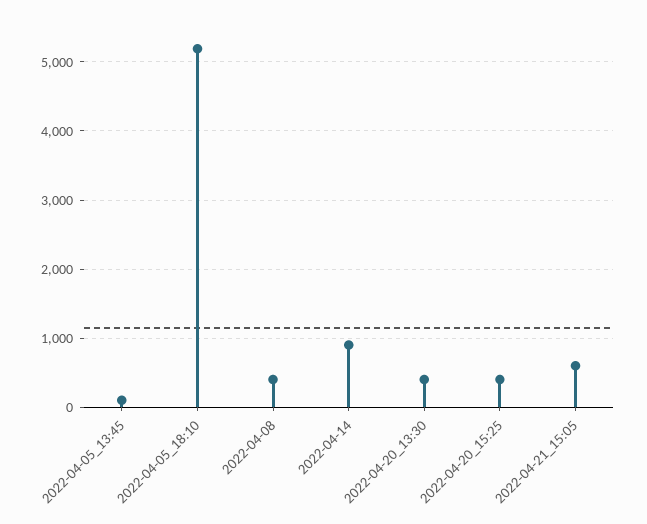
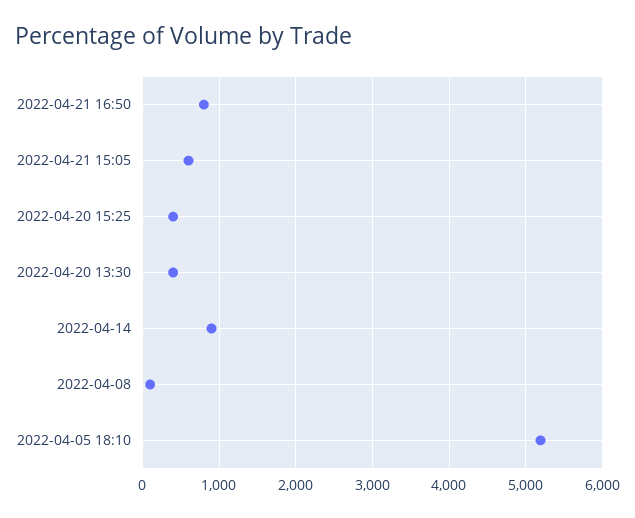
2022-04-05_13:45: 100 -> none
2022-04-08: 400 -> 100
2022-04-21 16:50: none -> 800

